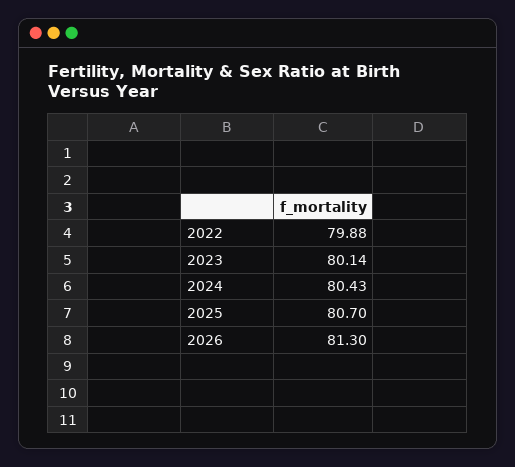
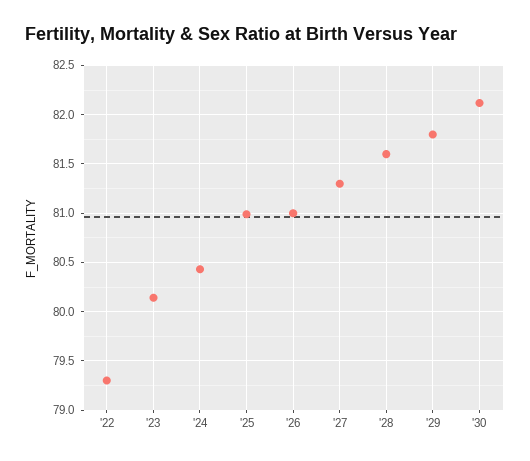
2022: 79.88 -> 79.3
2025: 80.7 -> 81
2026: 81.3 -> 81
'27: none -> 81.3
'28: none -> 81.6
'29: none -> 81.8
'30: none -> 82.1

